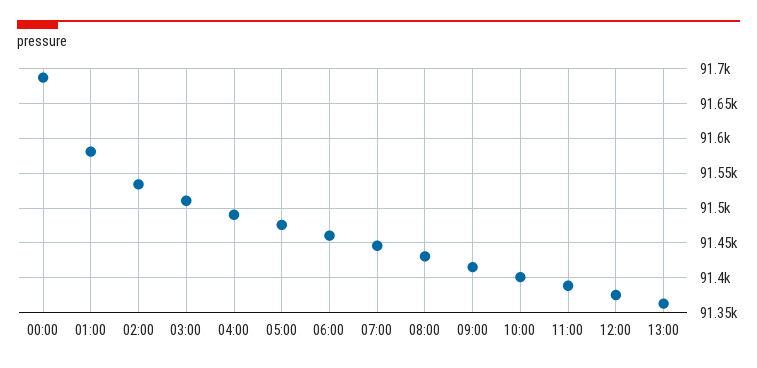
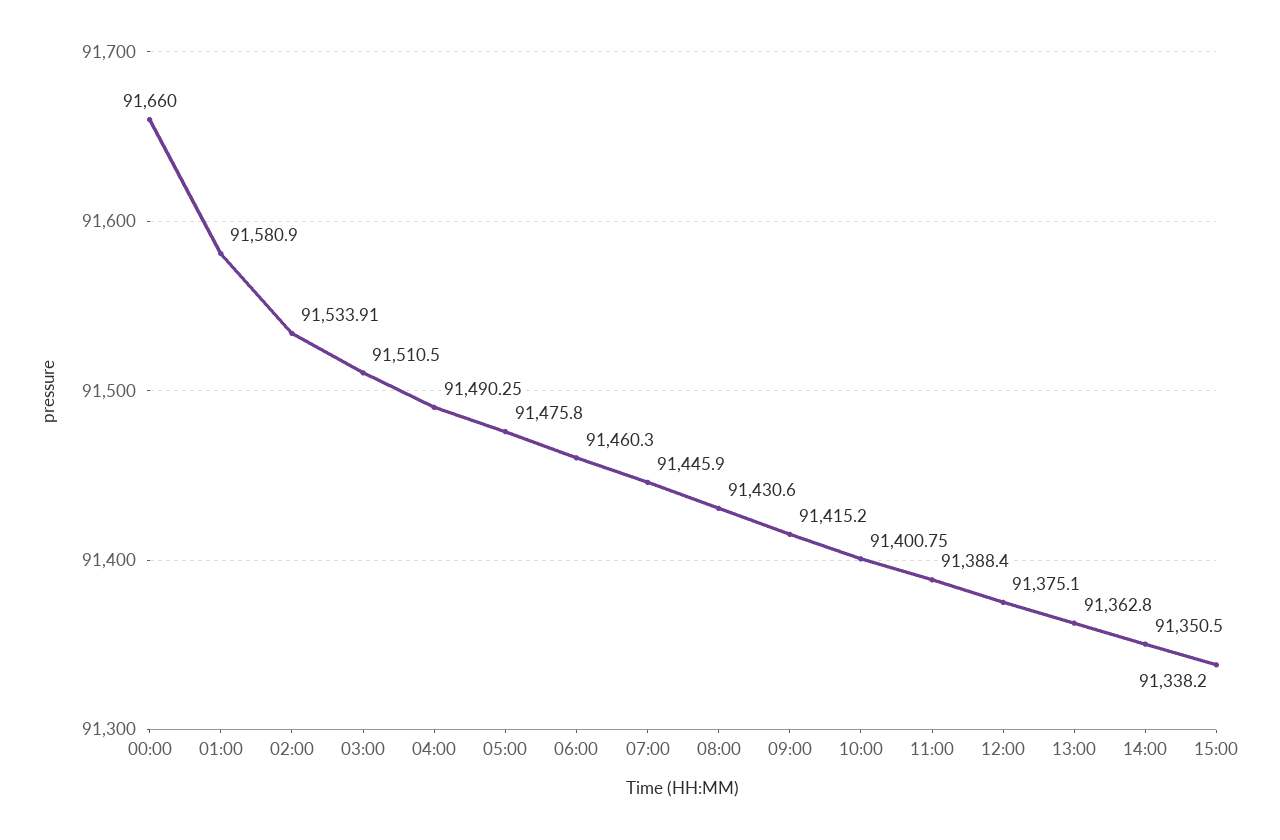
00:00: 91690 -> 91660
14:00: none -> 91350.5
15:00: none -> 91338.2

